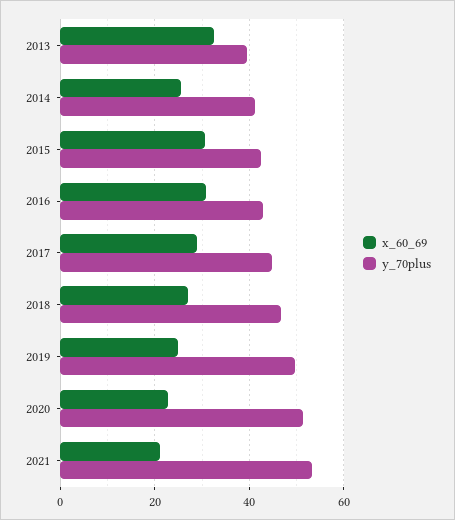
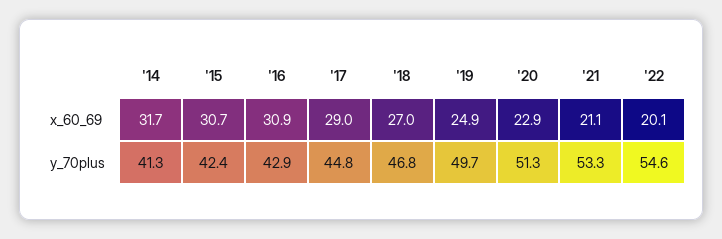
x_60_69, 2013: 32 -> none
y_70plus, 2013: 40 -> none
x_60_69, 2014: 26 -> 31.7
x_60_69, '22: none -> 20.1
y_70plus, '22: none -> 54.6

